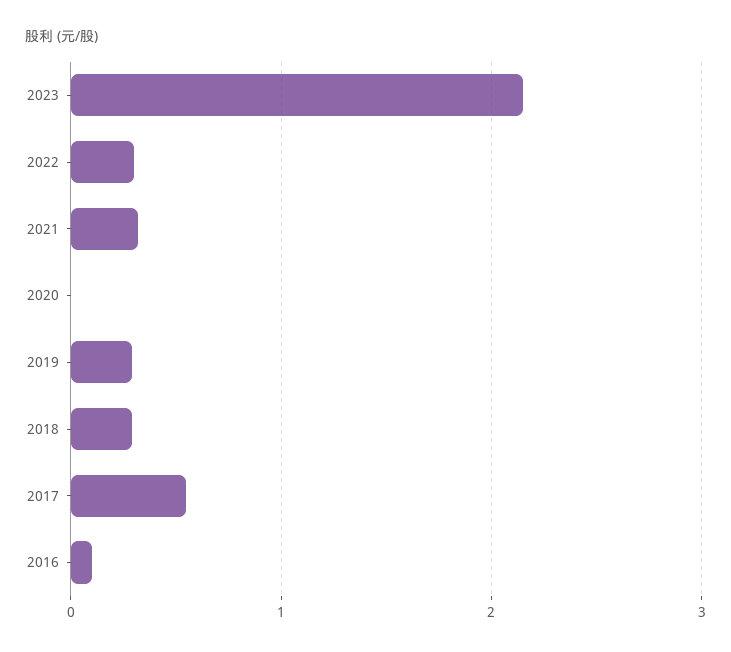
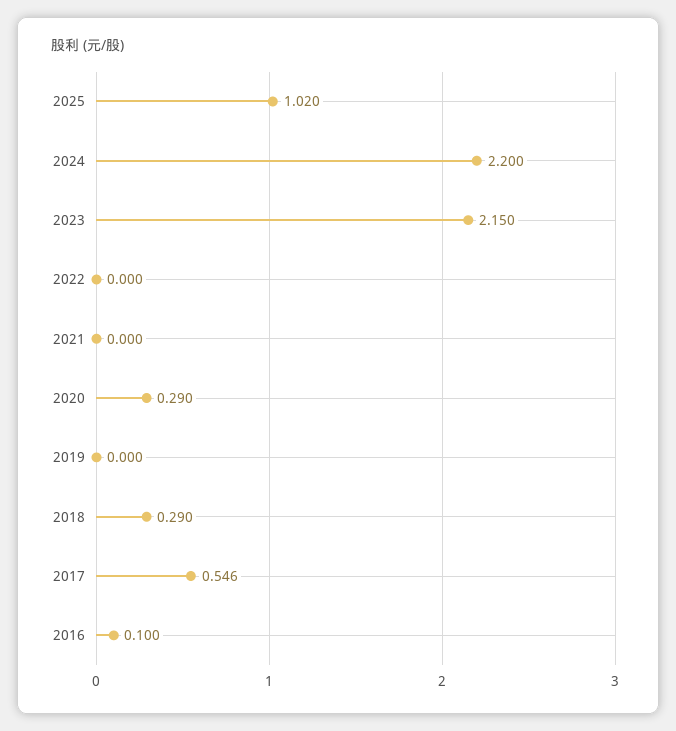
2022: 0.3 -> 0
2021: 0.3 -> 0
2020: 0 -> 0.29
2019: 0.3 -> 0
2025: none -> 1.02
2024: none -> 2.2

